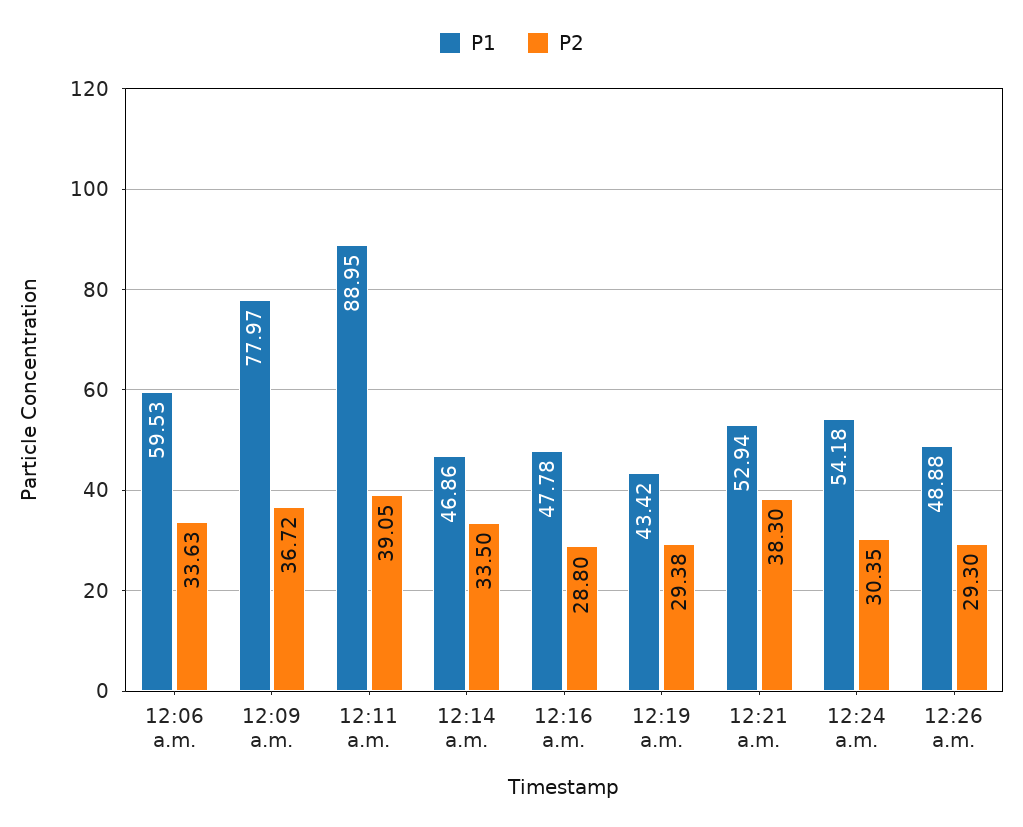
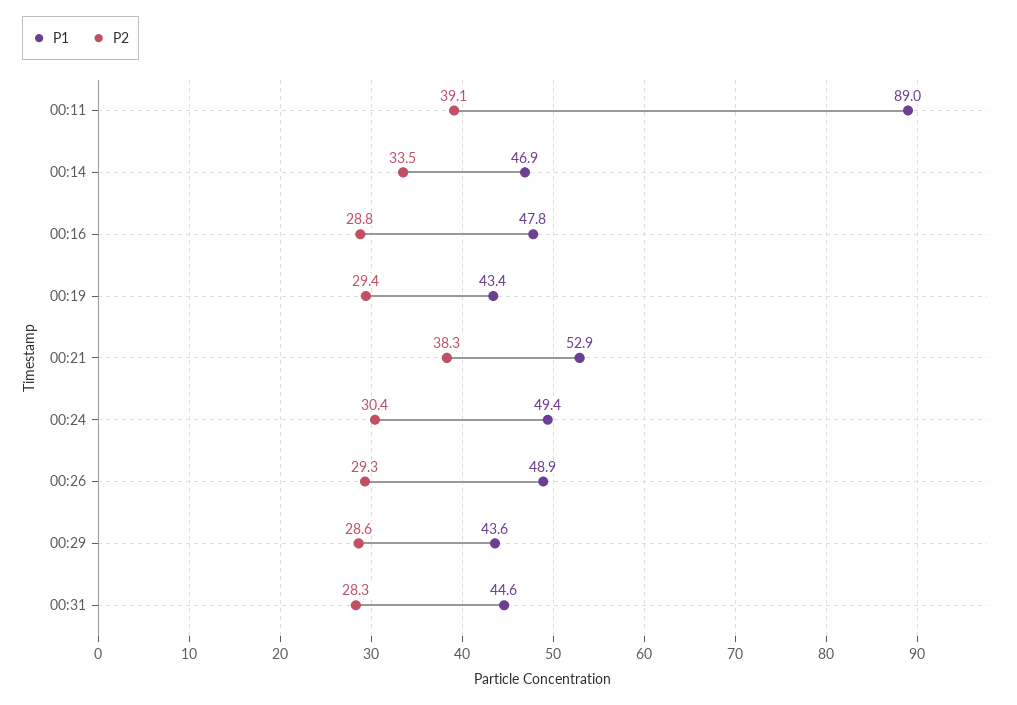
P1, 12:06 a.m.: 59.53 -> none
P2, 12:06 a.m.: 33.63 -> none
P1, 12:09 a.m.: 77.97 -> none
P2, 12:09 a.m.: 36.72 -> none
P1, 12:24 a.m.: 54.18 -> 49.4
P1, 00:29: none -> 43.6
P2, 00:29: none -> 28.6
P1, 00:31: none -> 44.6
P2, 00:31: none -> 28.3

